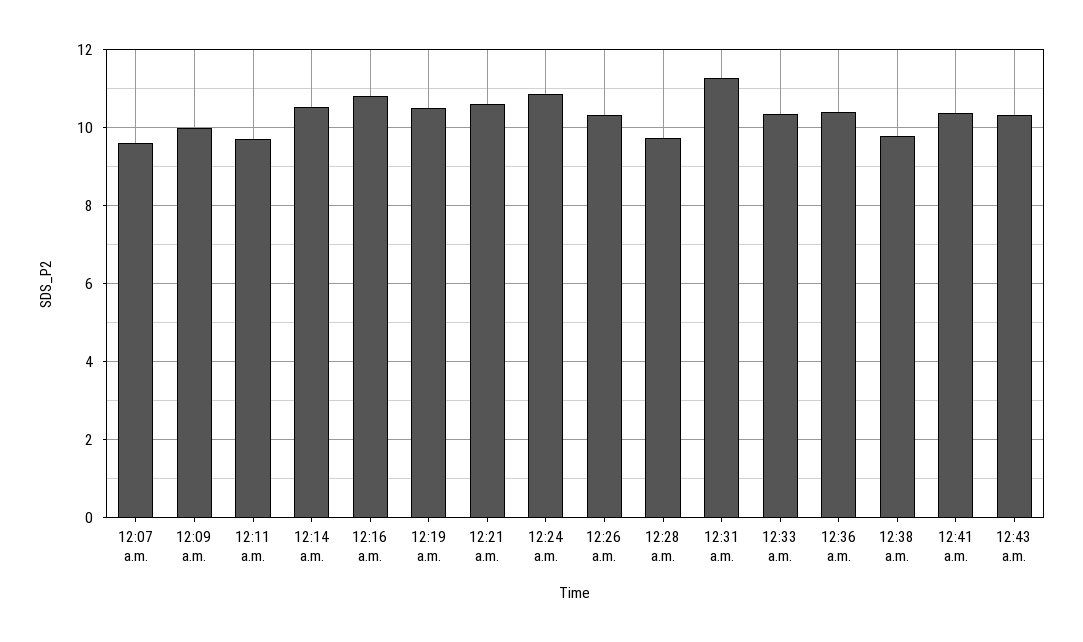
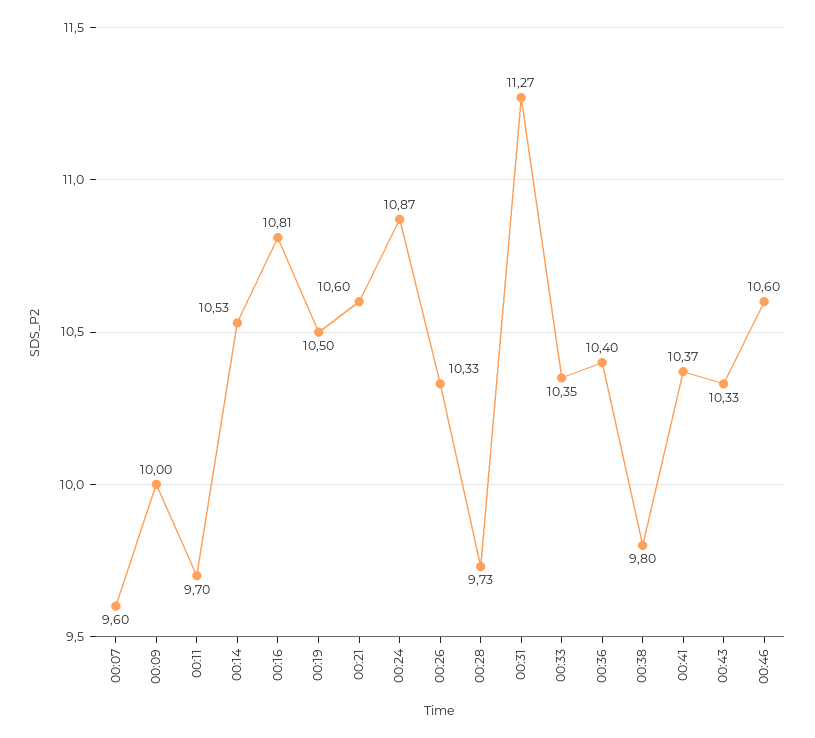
00:46: none -> 10.6

